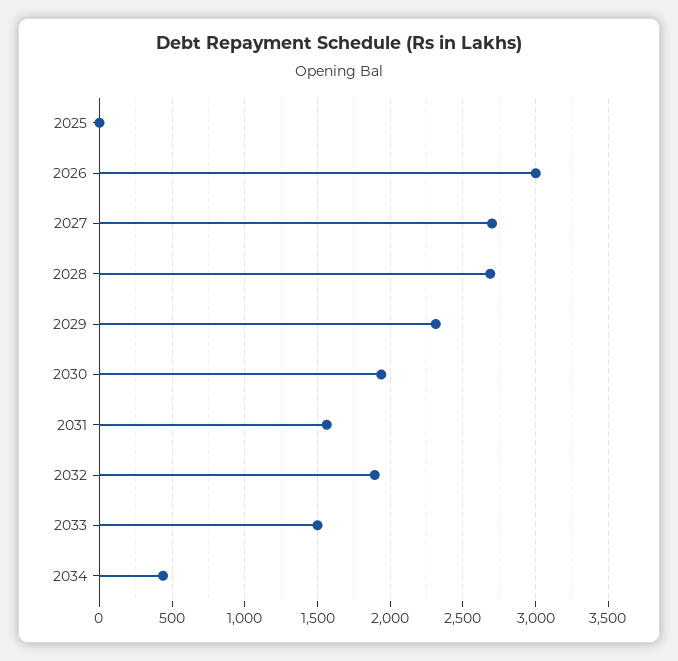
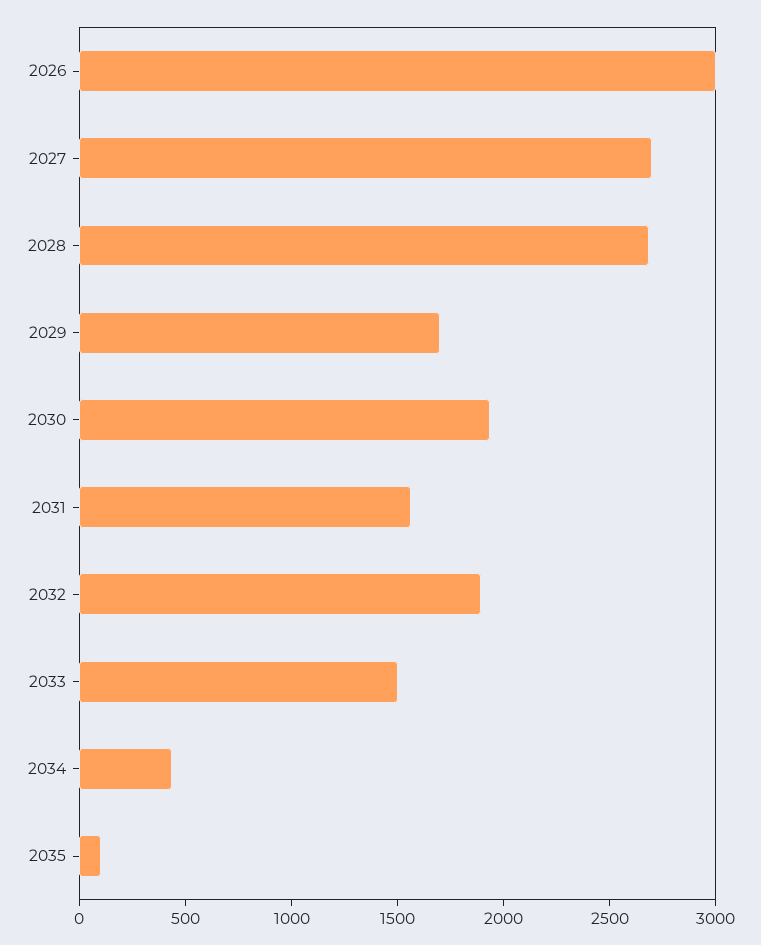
2025: 0 -> none
2029: 2300 -> 1700
2035: none -> 100

